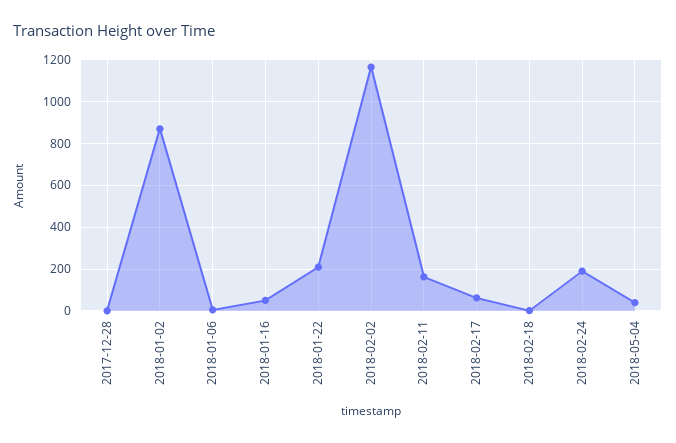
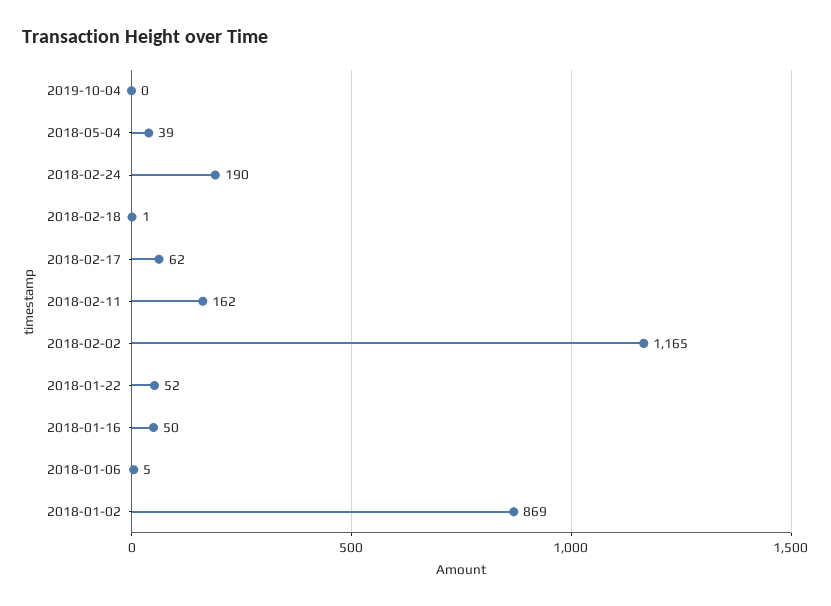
2017-12-28: 0 -> none
2018-01-22: 200 -> 52
2019-10-04: none -> 0

